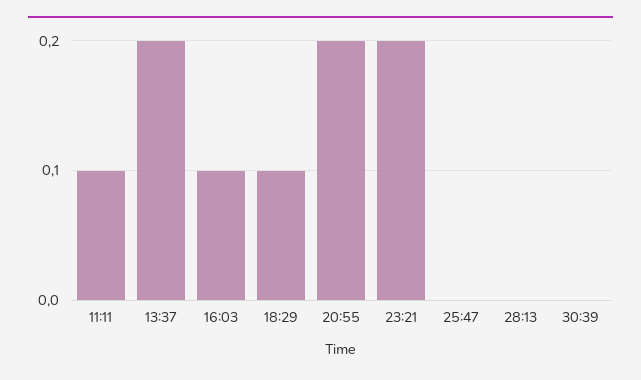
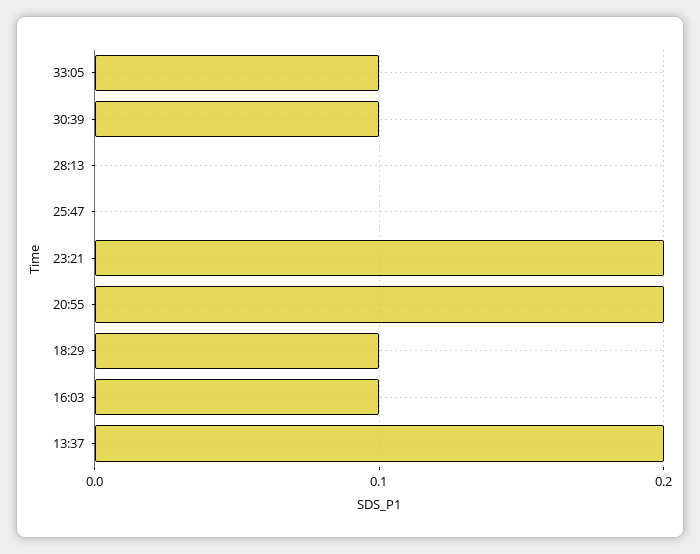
11:11: 0.1 -> none
30:39: 0 -> 0.1
33:05: none -> 0.1

